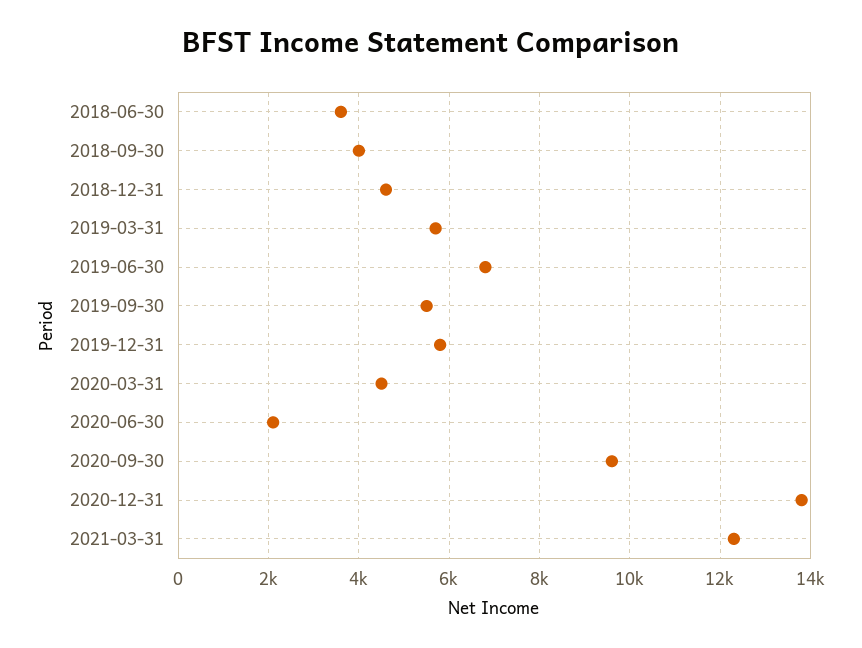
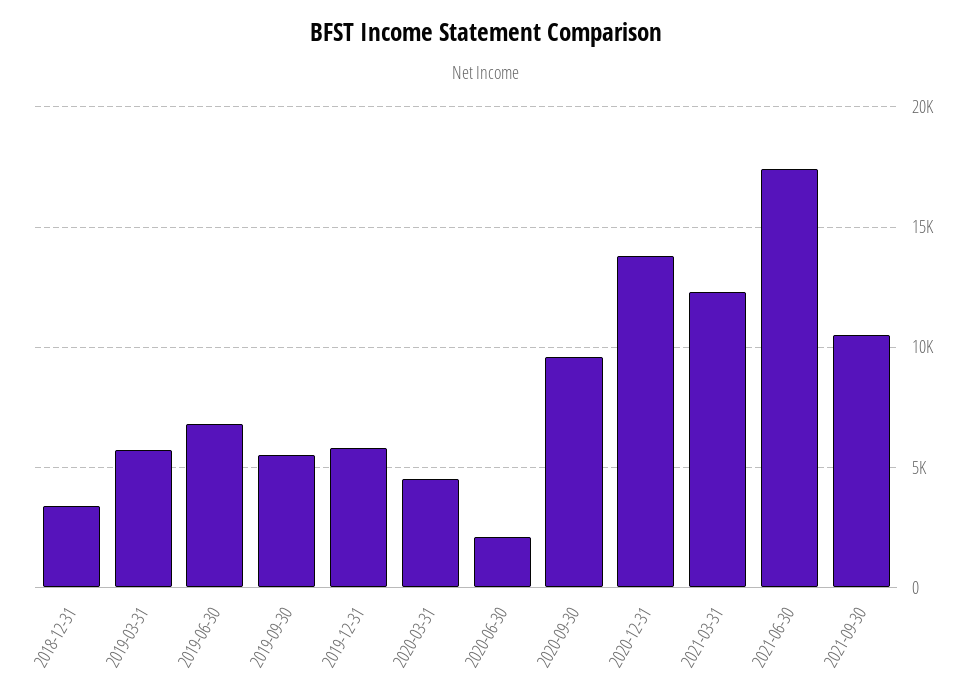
2018-06-30: 3600 -> none
2018-09-30: 4000 -> none
2018-12-31: 4600 -> 3500
2021-06-30: none -> 17500
2021-09-30: none -> 10500

